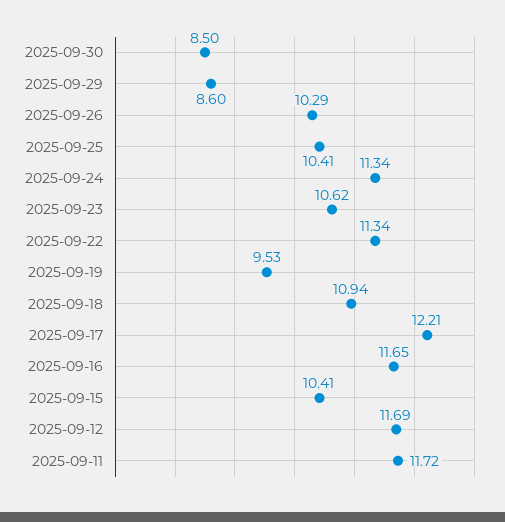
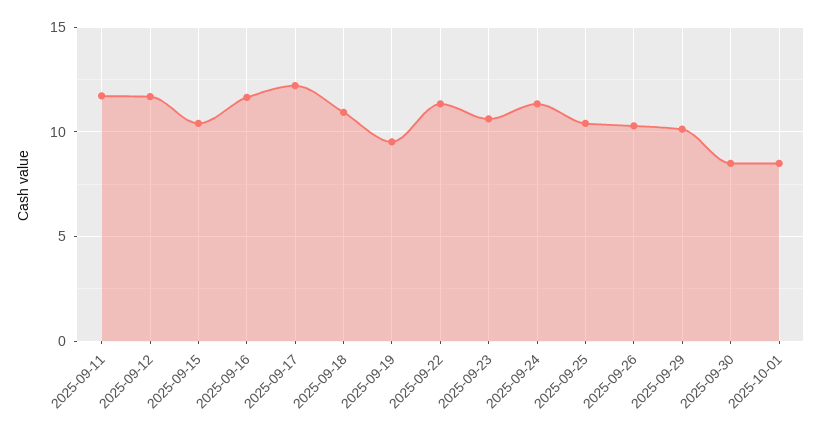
2025-09-29: 8.6 -> 10
2025-10-01: none -> 8.5

